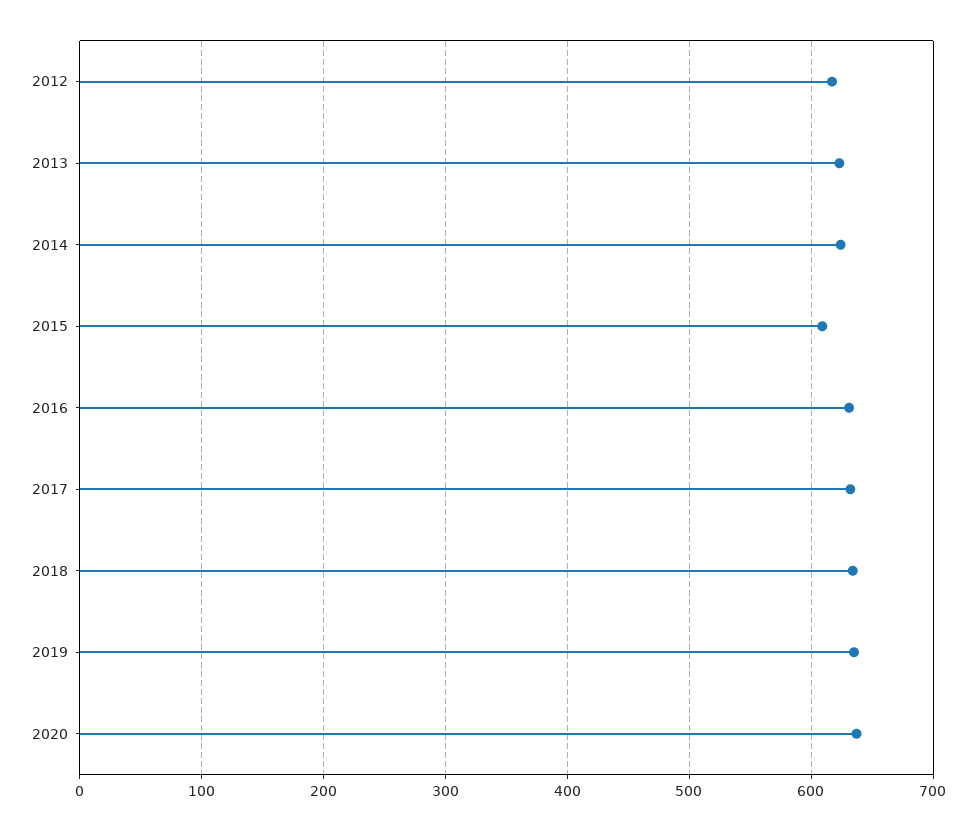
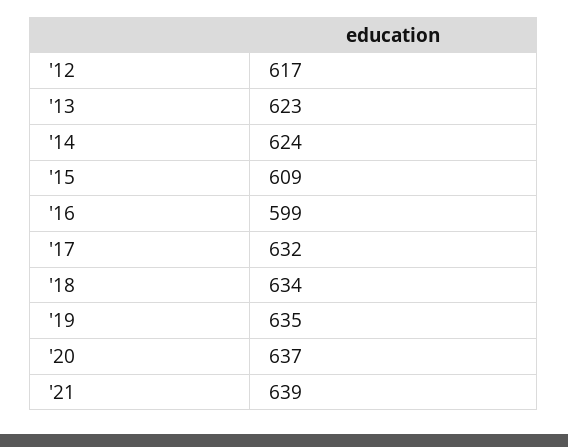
2016: 630 -> 599
'21: none -> 639

